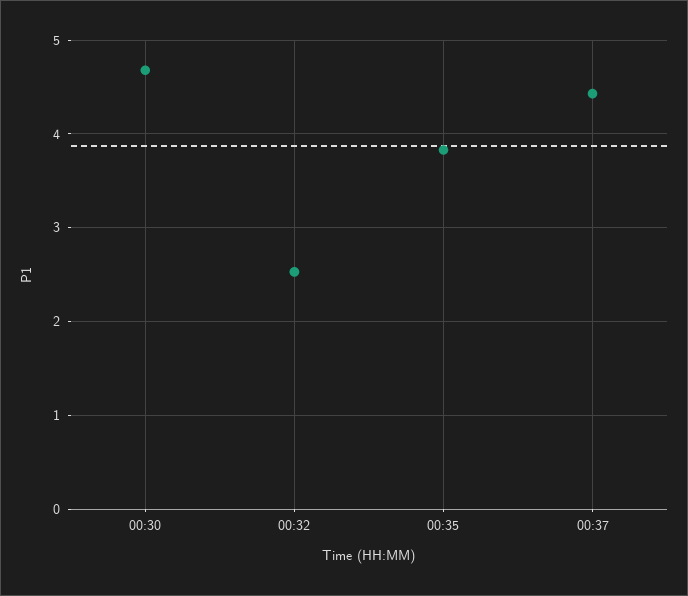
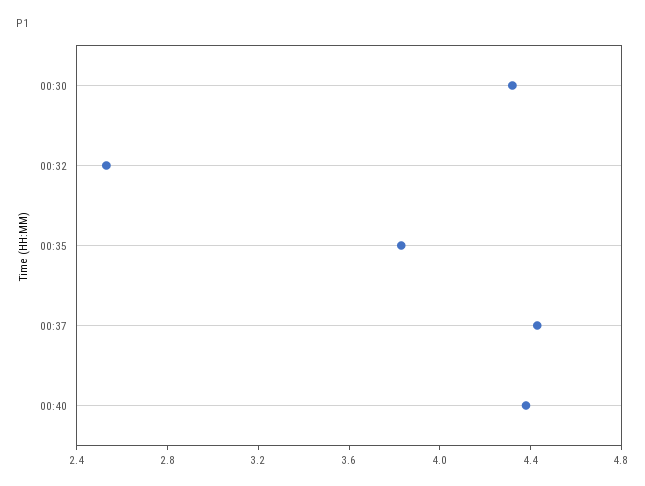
00:30: 4.7 -> 4.3
00:40: none -> 4.4

